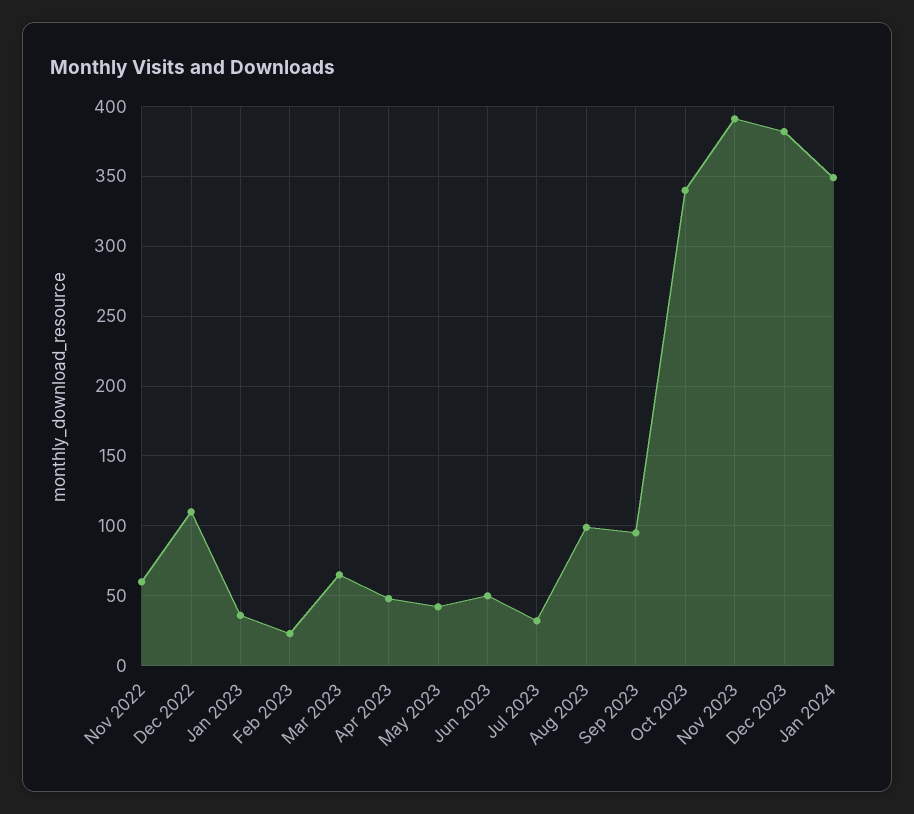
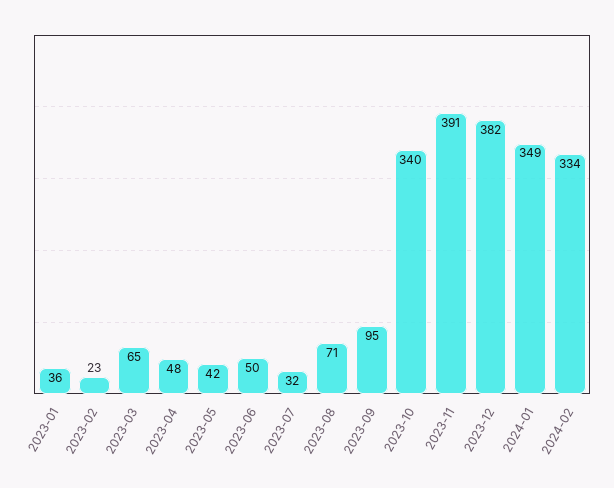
Nov 2022: 60 -> none
Dec 2022: 110 -> none
Aug 2023: 100 -> 71
2024-02: none -> 334

